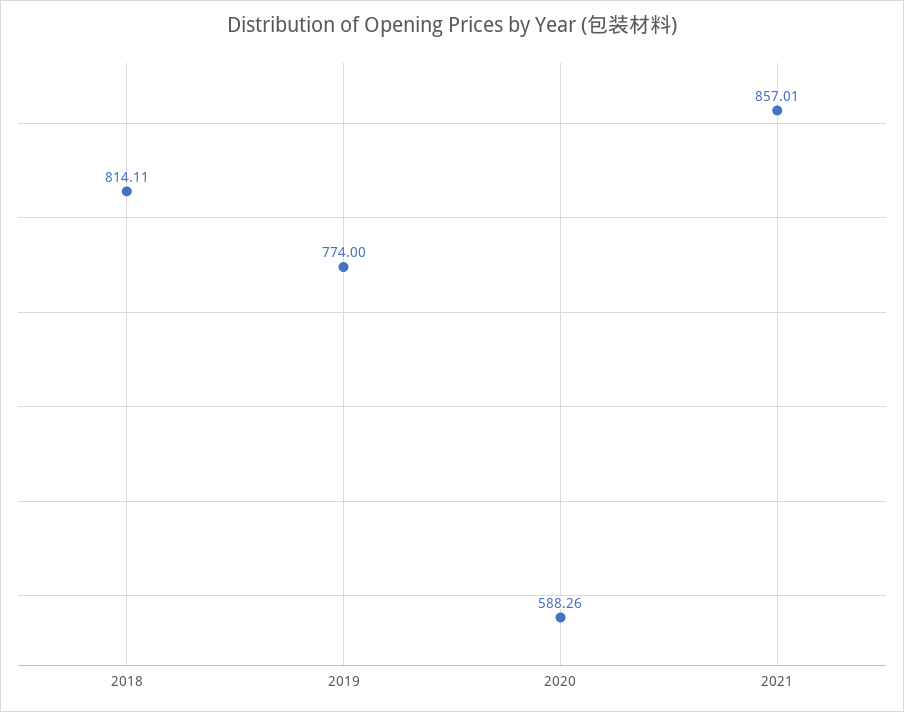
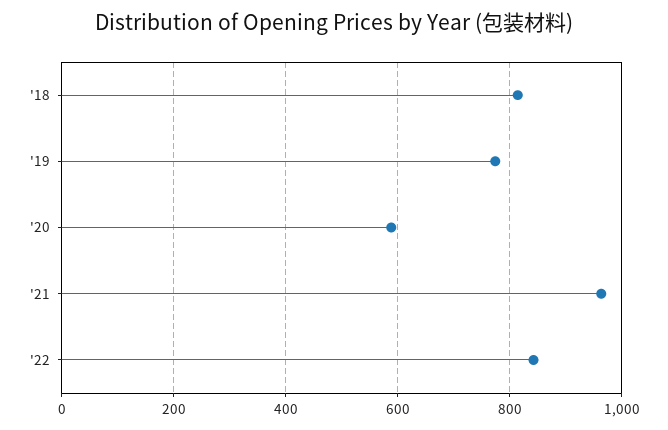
2021: 857.01 -> 960
'22: none -> 840

